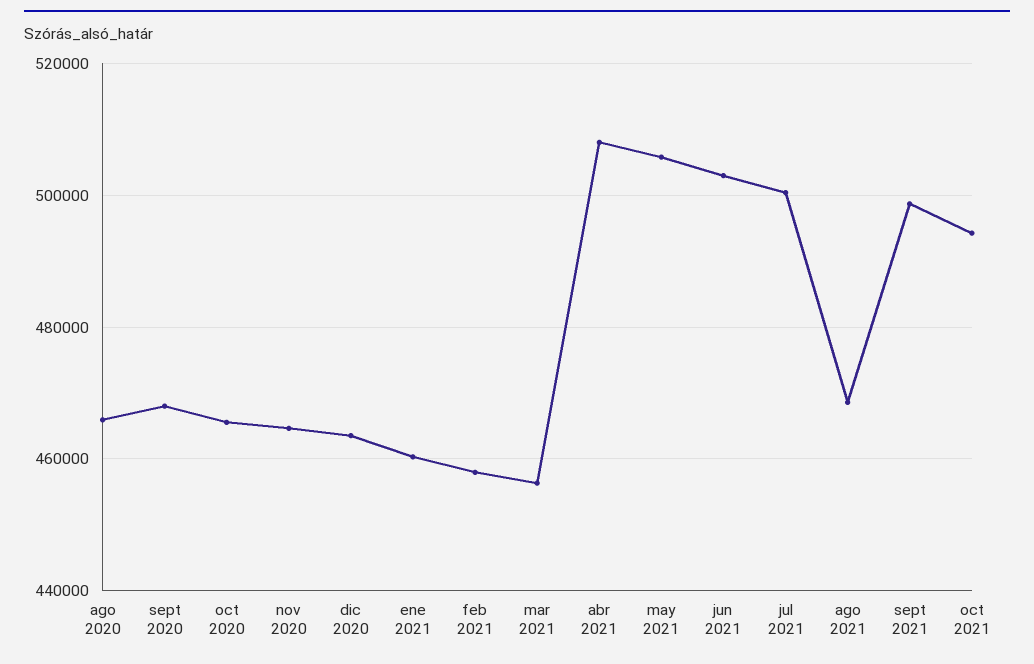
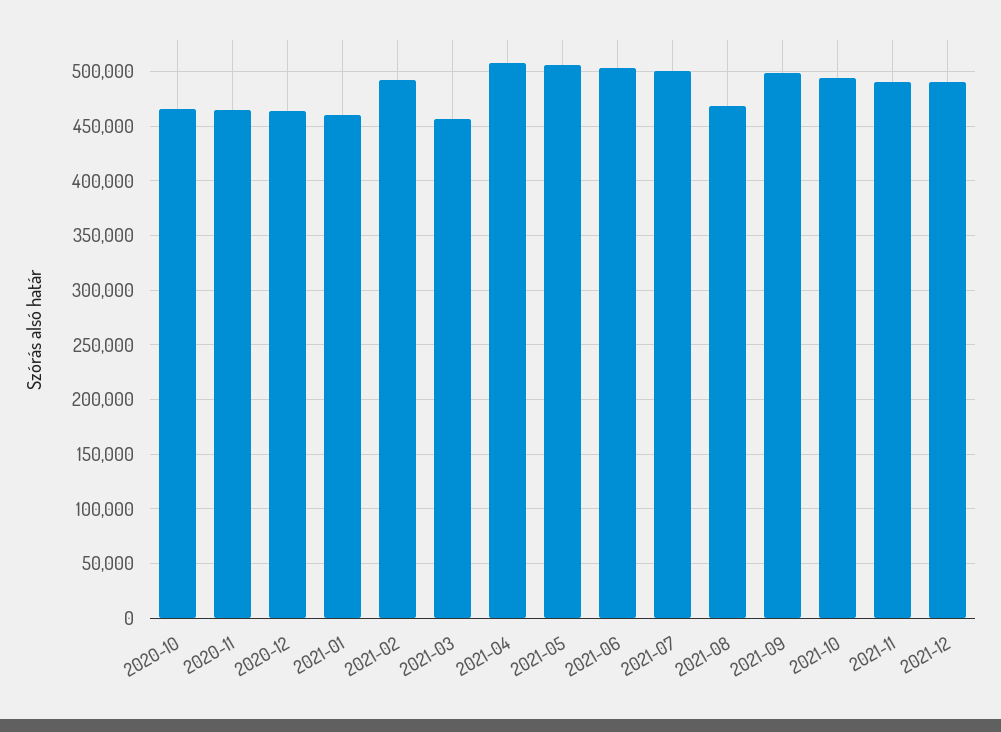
ago 2020: 466000 -> none
sept 2020: 468000 -> none
feb 2021: 458000 -> 490000
2021-11: none -> 490000
2021-12: none -> 490000

